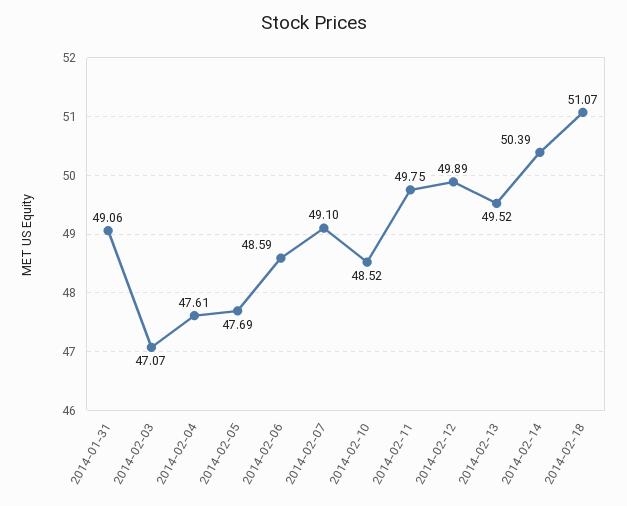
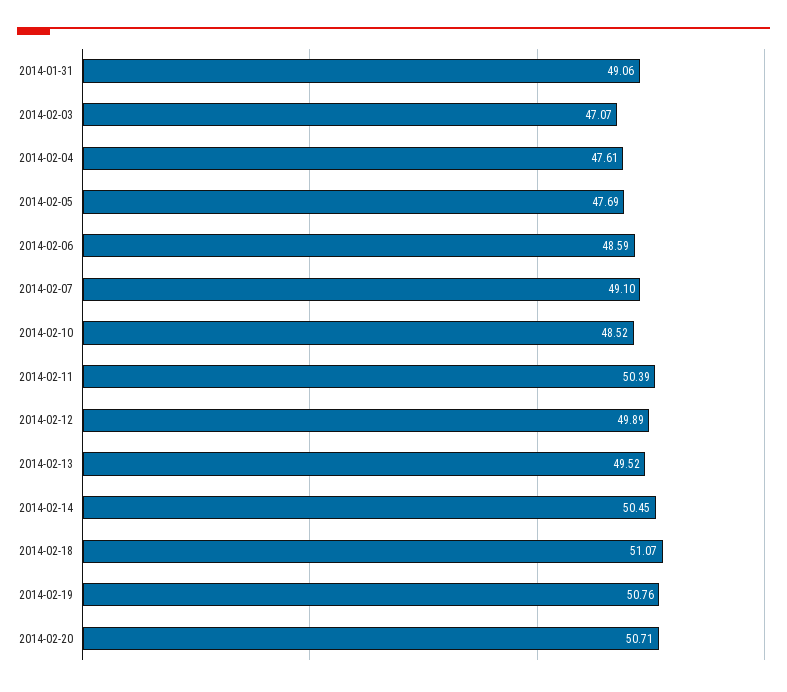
2014-02-11: 49.75 -> 50.39
2014-02-14: 50.39 -> 50.45
2014-02-19: none -> 50.76
2014-02-20: none -> 50.71

